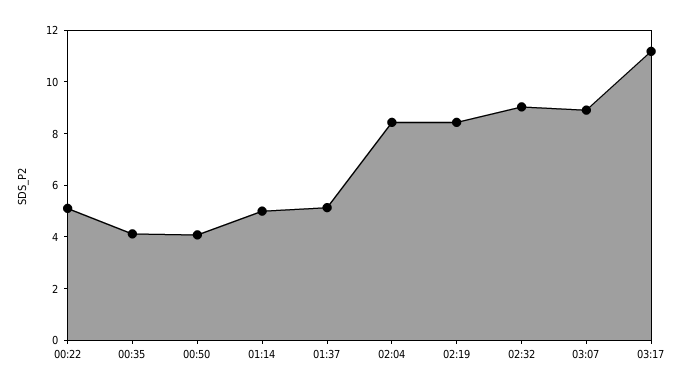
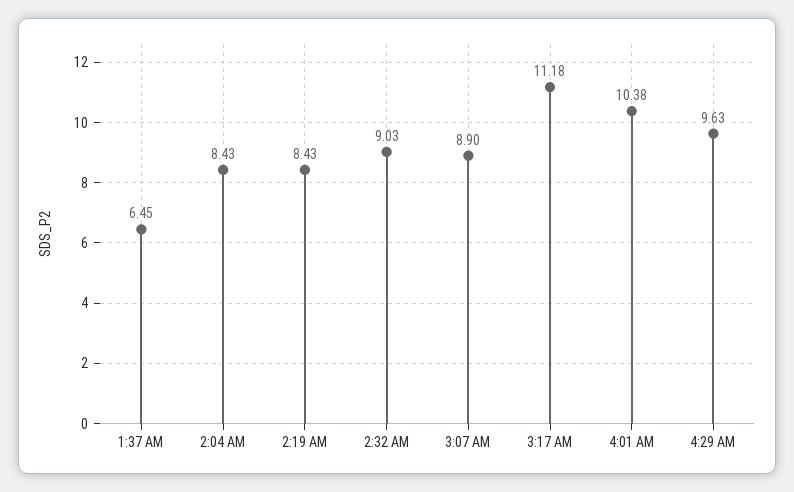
00:22: 5 -> none
00:35: 4 -> none
00:50: 4 -> none
01:14: 5 -> none
01:37: 5 -> 6.45
4:01 AM: none -> 10.38
4:29 AM: none -> 9.63

